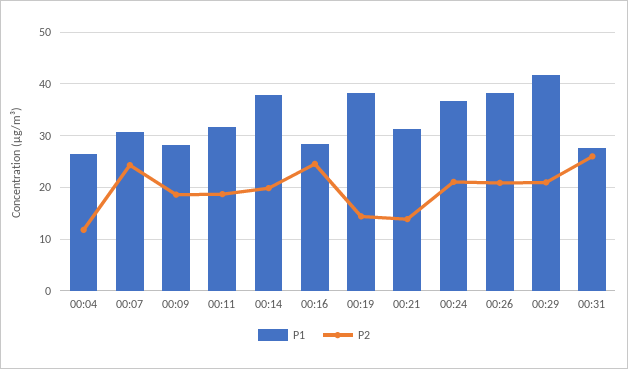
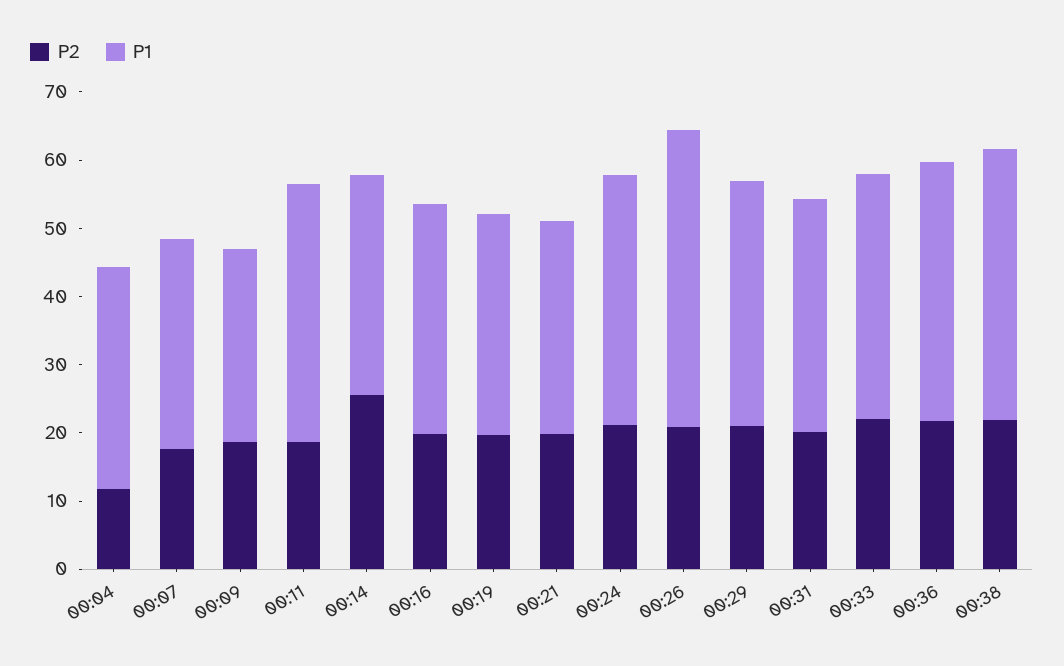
P1, 00:04: 26 -> 32
P2, 00:07: 24 -> 18
P1, 00:11: 32 -> 38
P1, 00:14: 38 -> 32
P2, 00:14: 20 -> 26
P1, 00:16: 28 -> 34
P2, 00:16: 24 -> 20
P1, 00:19: 38 -> 32
P2, 00:19: 14 -> 20
P2, 00:21: 14 -> 20
P1, 00:26: 38 -> 44
P1, 00:29: 42 -> 36
P1, 00:31: 28 -> 34
P2, 00:31: 26 -> 20
P2, 00:33: none -> 22
P1, 00:33: none -> 36
P2, 00:36: none -> 22
P1, 00:36: none -> 38
P2, 00:38: none -> 22
P1, 00:38: none -> 40

